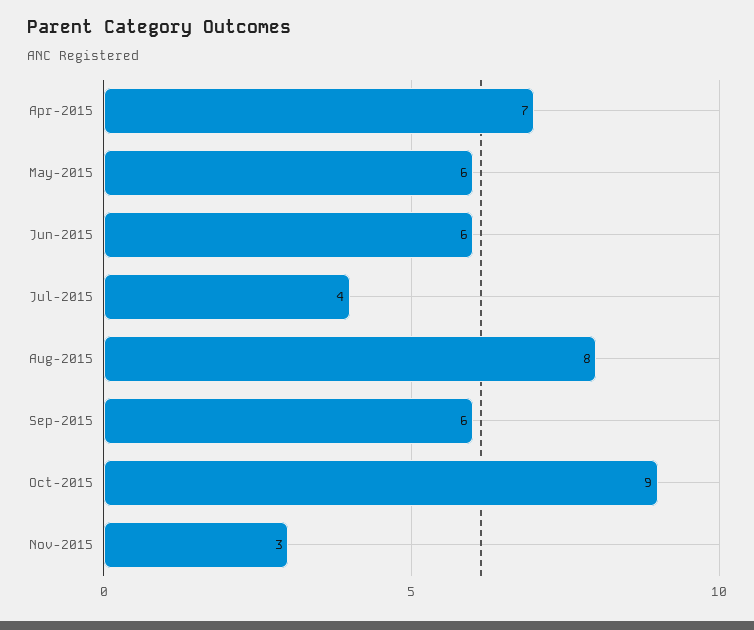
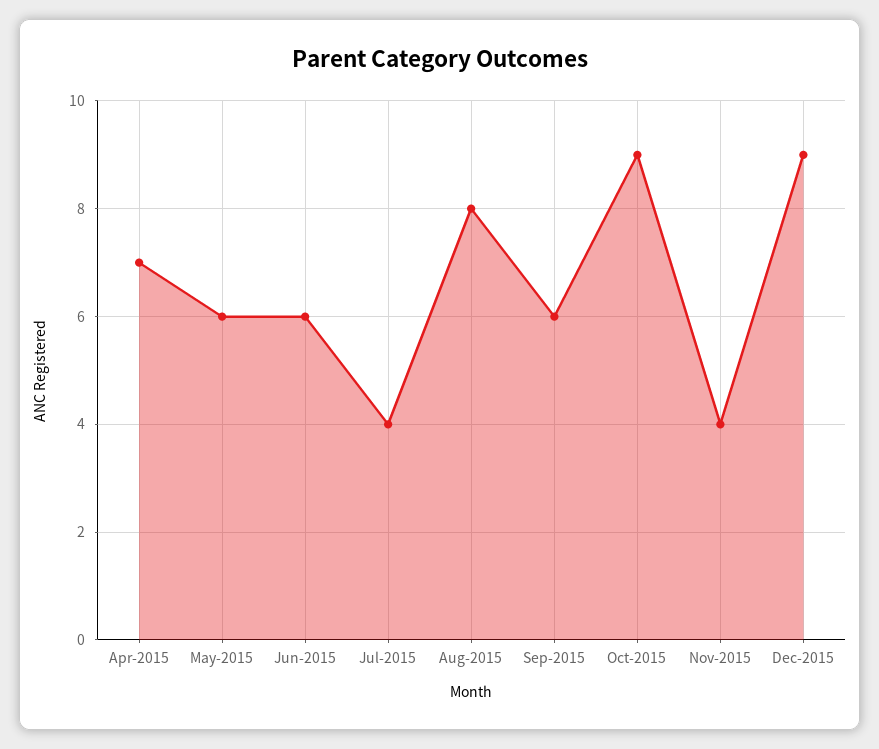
Nov-2015: 3 -> 4
Dec-2015: none -> 9

